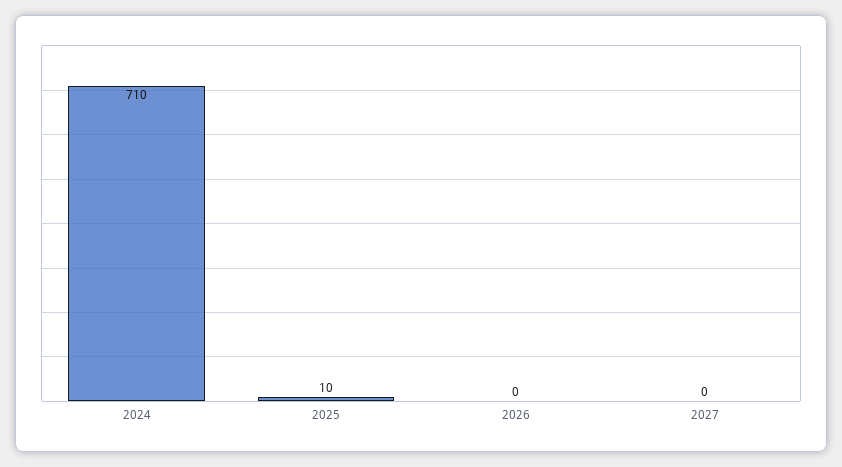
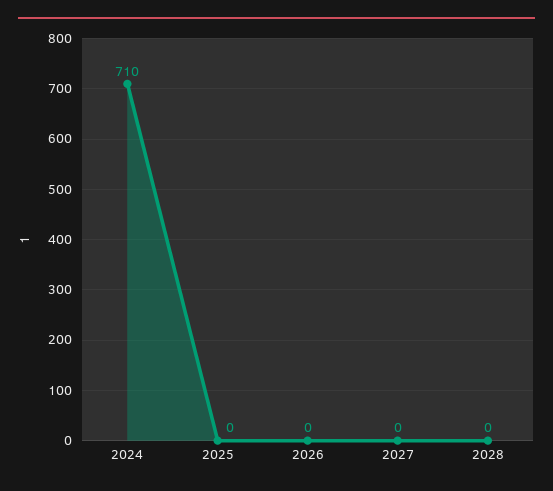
2025: 10 -> 0
2028: none -> 0

